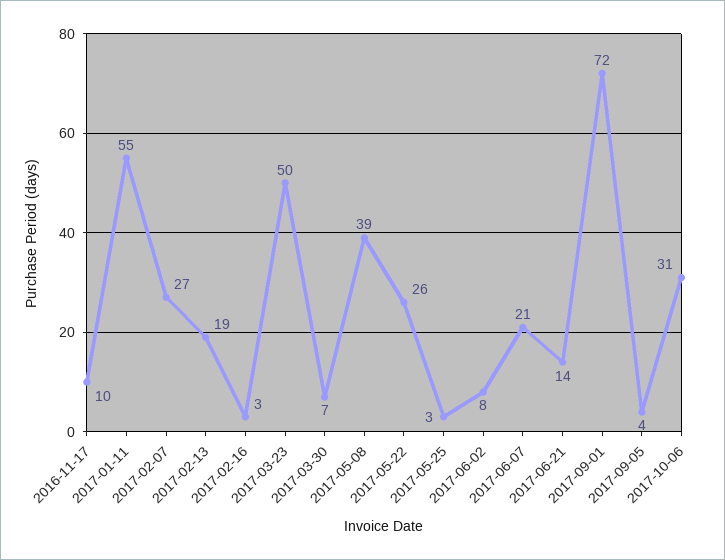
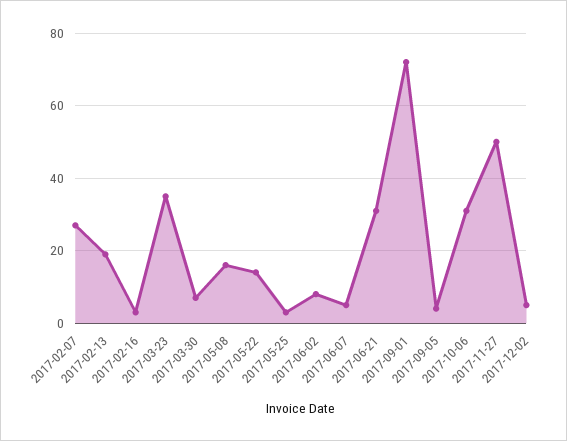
2016-11-17: 10 -> none
2017-01-11: 55 -> none
2017-03-23: 50 -> 35
2017-05-08: 39 -> 15
2017-05-22: 26 -> 15
2017-06-07: 21 -> 5
2017-06-21: 14 -> 30
2017-11-27: none -> 50
2017-12-02: none -> 5

